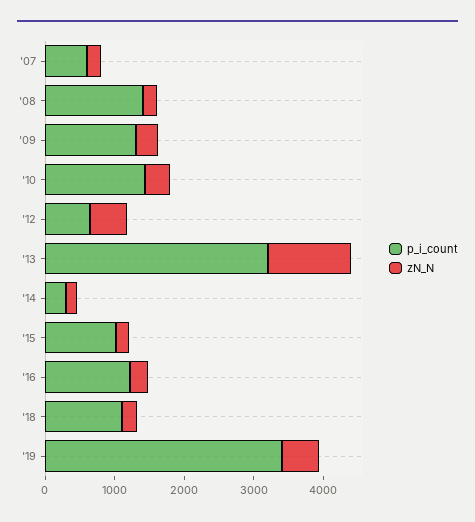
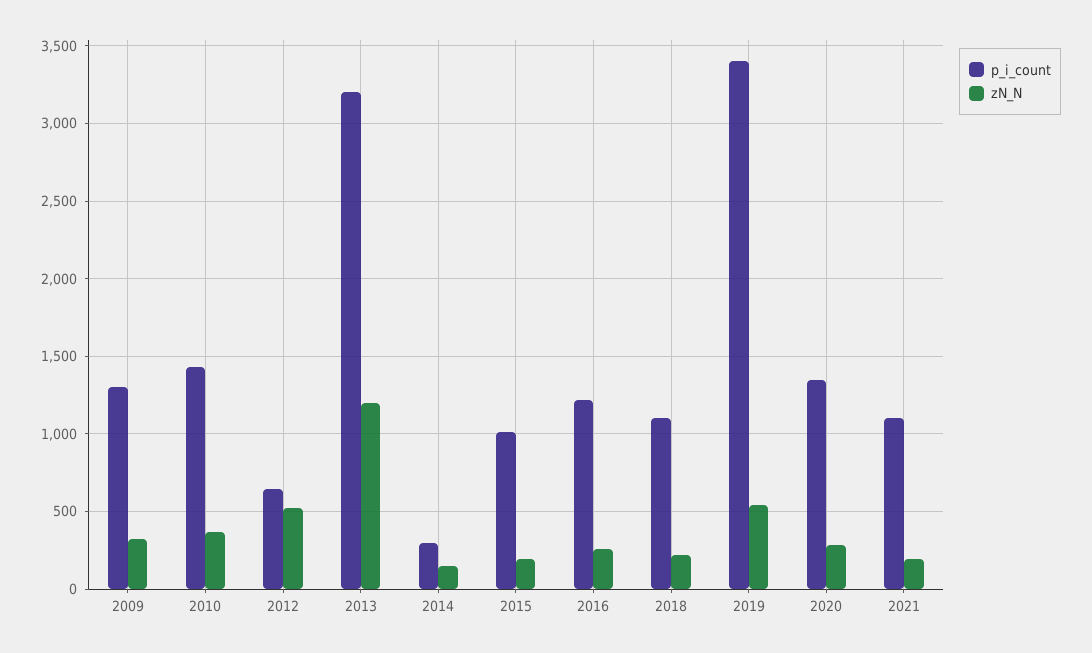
p_i_count, '07: 600 -> none
zN_N, '07: 200 -> none
p_i_count, '08: 1400 -> none
zN_N, '08: 200 -> none
p_i_count, 2020: none -> 1350
zN_N, 2020: none -> 300
p_i_count, 2021: none -> 1100
zN_N, 2021: none -> 200

